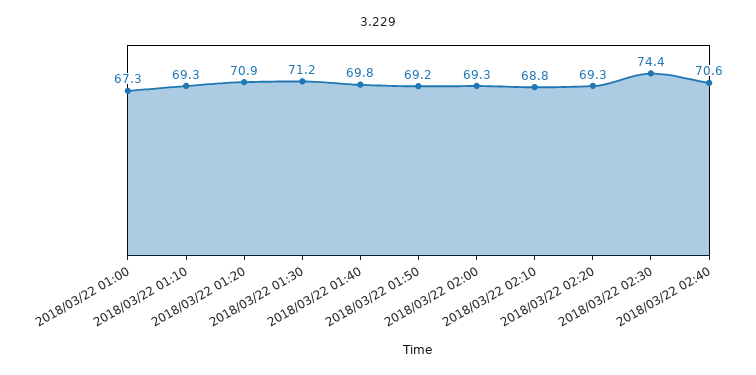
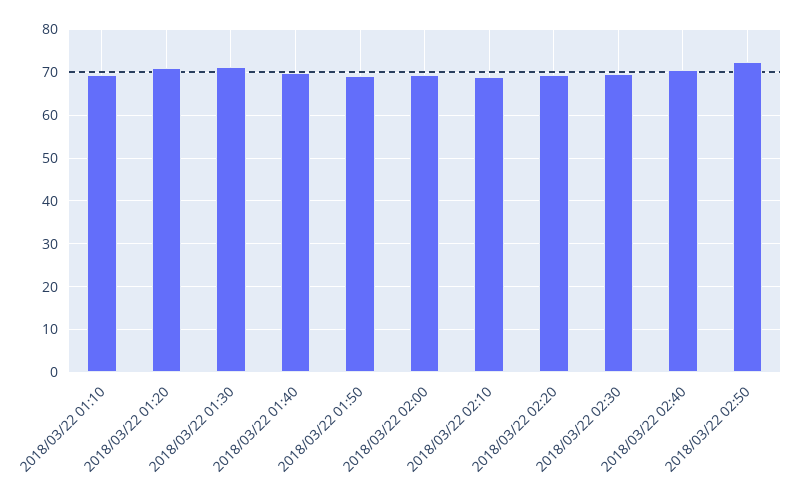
2018/03/22 01:00: 67.3 -> none
2018/03/22 02:30: 74.4 -> 70
2018/03/22 02:50: none -> 72

